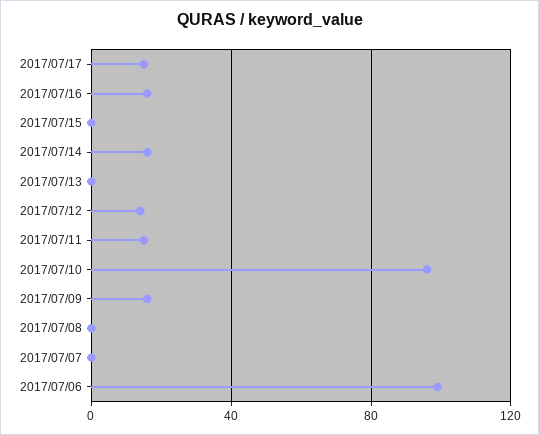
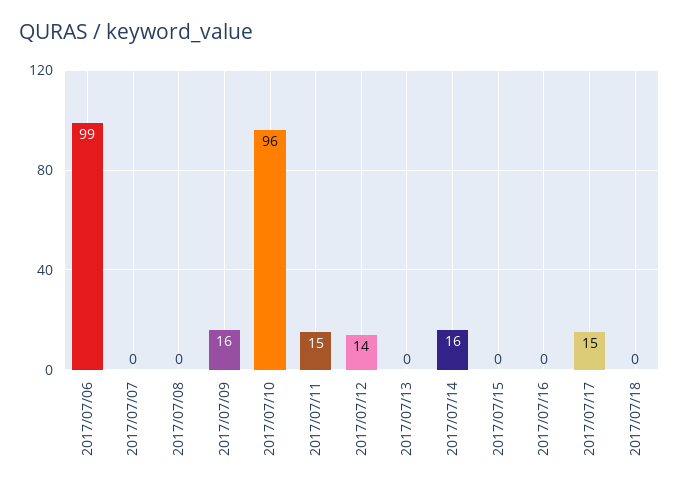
2017/07/16: 15 -> 0
2017/07/18: none -> 0

